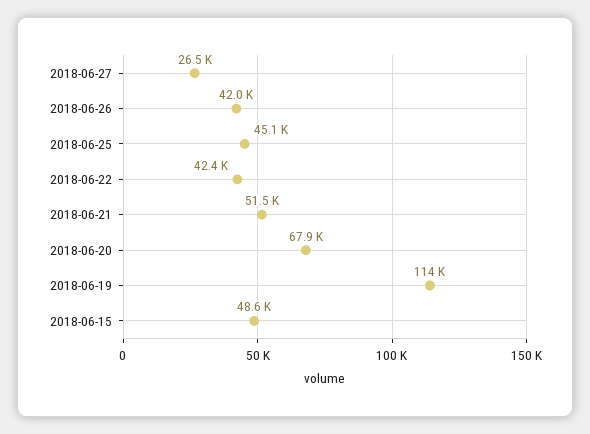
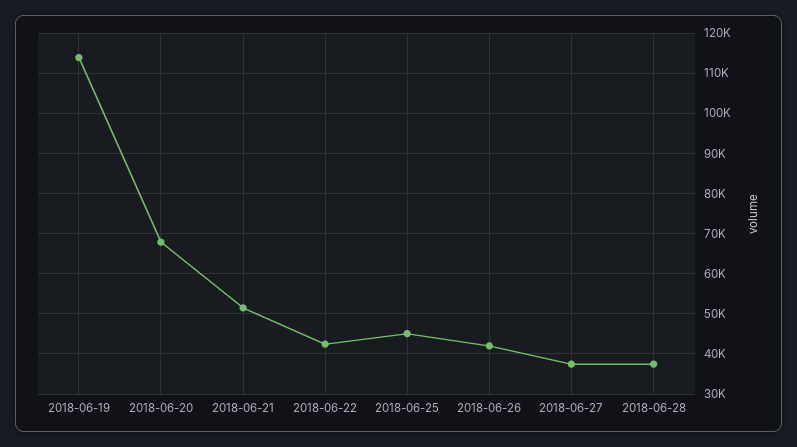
2018-06-27: 26500 -> 38000
2018-06-15: 48600 -> none
2018-06-28: none -> 38000

